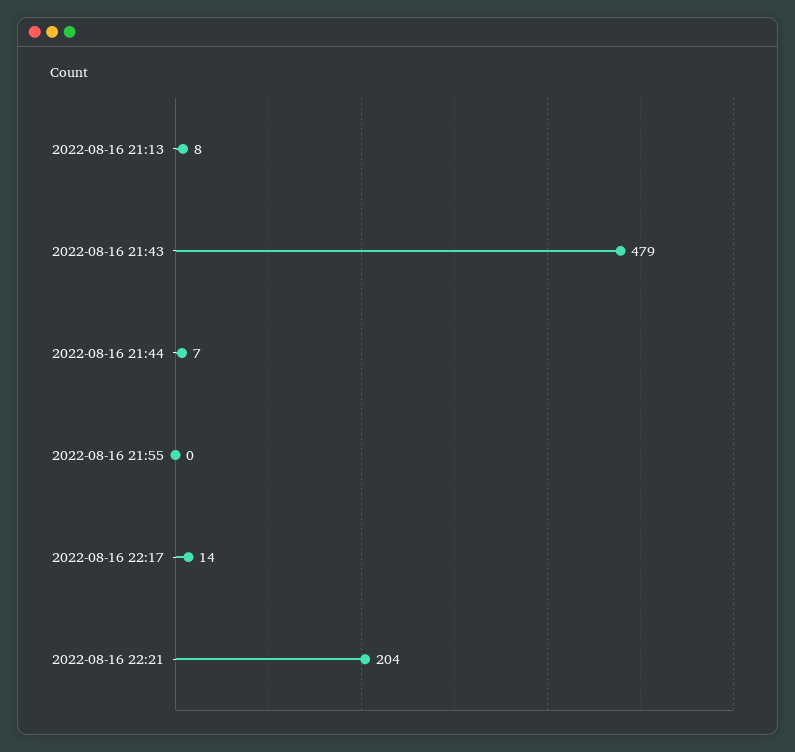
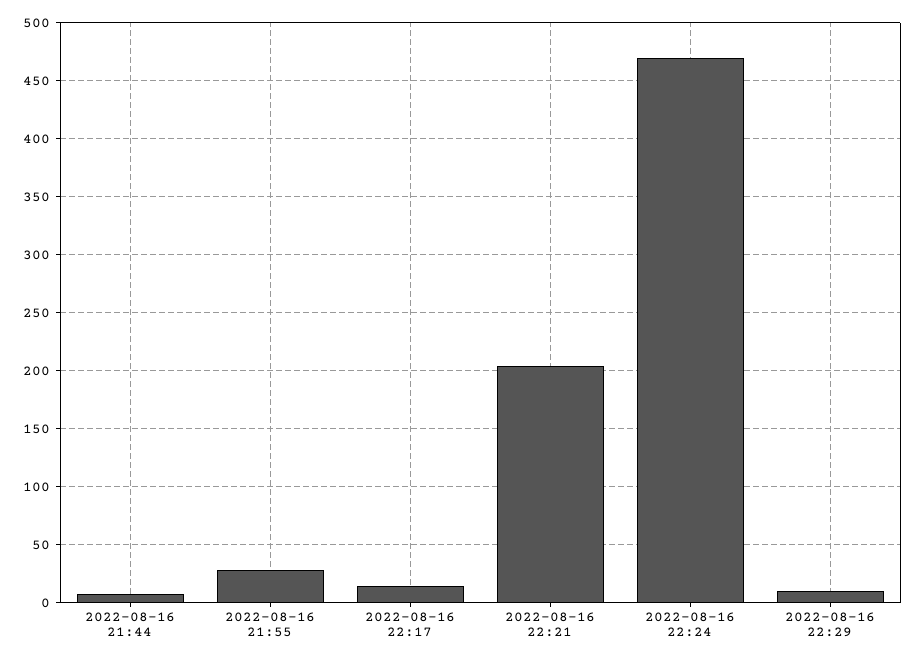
2022-08-16 21:13: 8 -> none
2022-08-16 21:43: 479 -> none
2022-08-16 21:55: 0 -> 30
2022-08-16 22:24: none -> 470
2022-08-16 22:29: none -> 10

